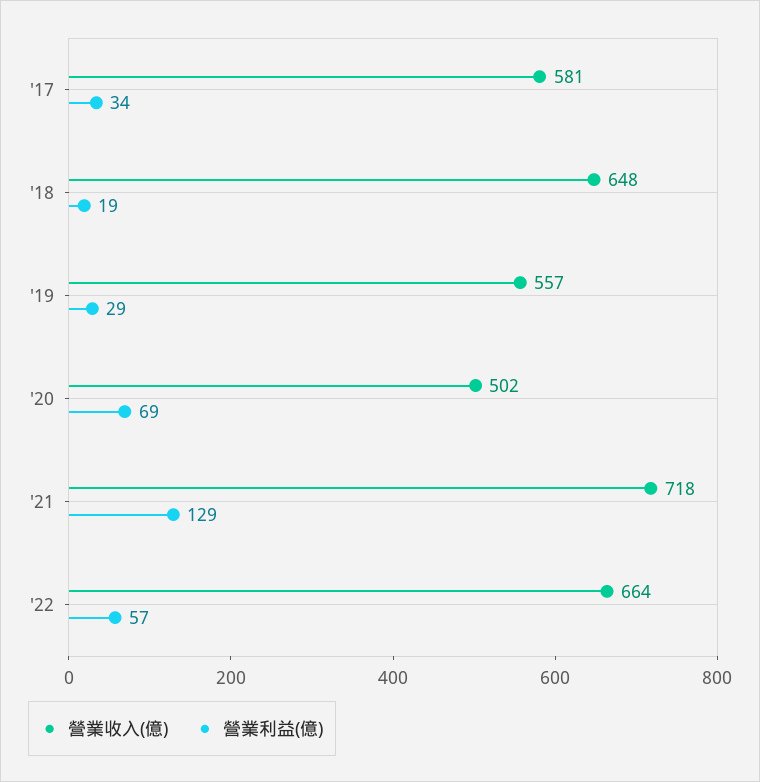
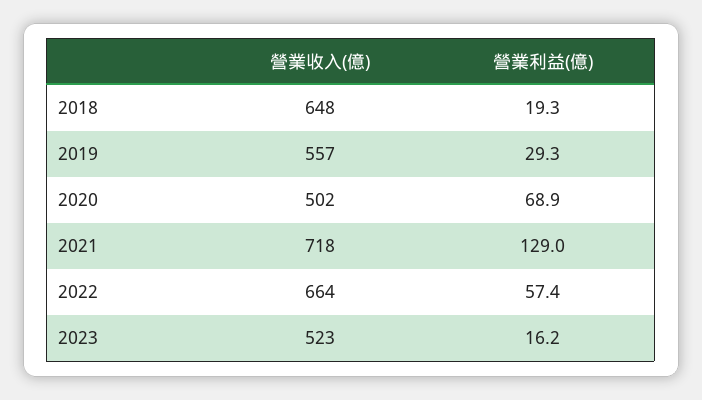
營業收入(億), '17: 581 -> none
營業利益(億), '17: 34 -> none
營業收入(億), 2023: none -> 523
營業利益(億), 2023: none -> 16.2

